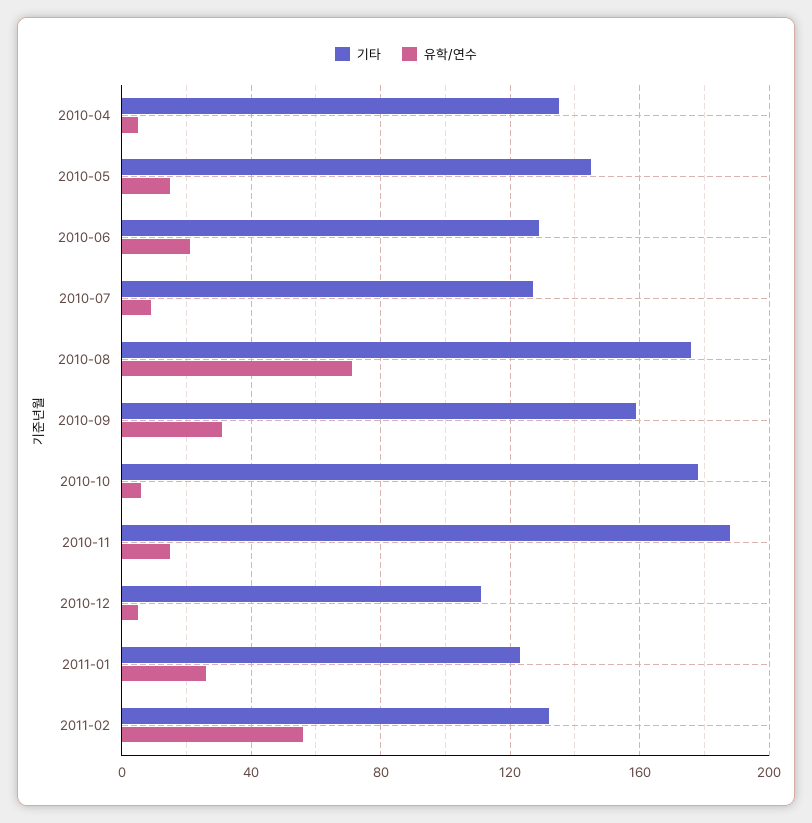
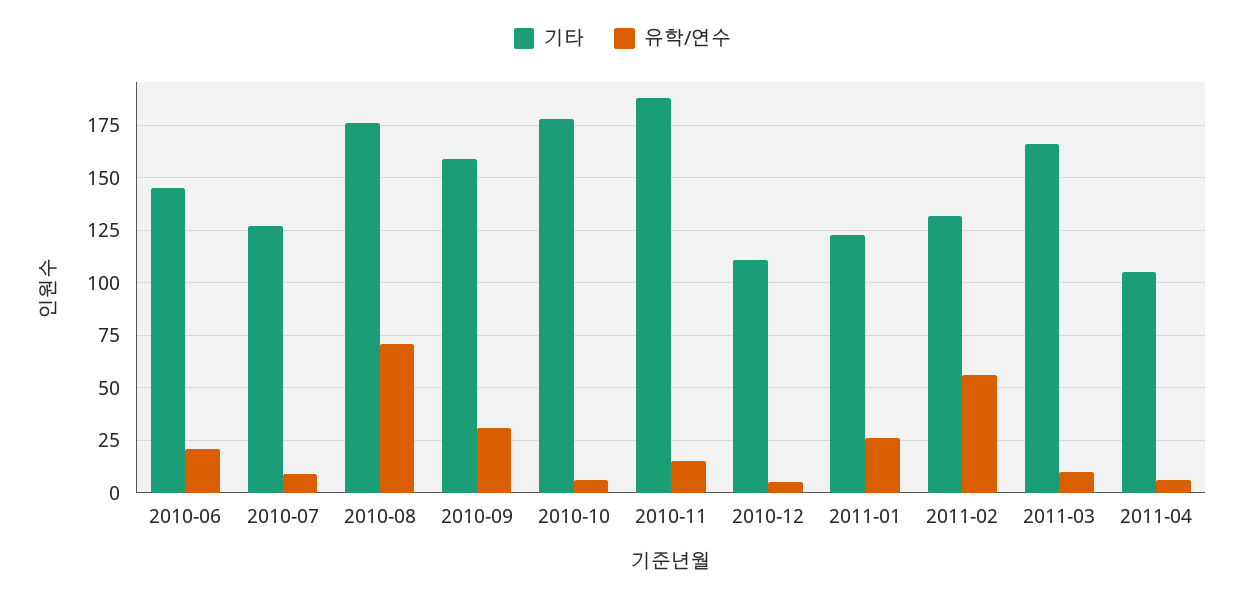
기타, 2010-04: 135 -> none
유학/연수, 2010-04: 5 -> none
기타, 2010-05: 145 -> none
유학/연수, 2010-05: 15 -> none
기타, 2010-06: 130 -> 145
기타, 2011-03: none -> 165
유학/연수, 2011-03: none -> 10
기타, 2011-04: none -> 105
유학/연수, 2011-04: none -> 5

